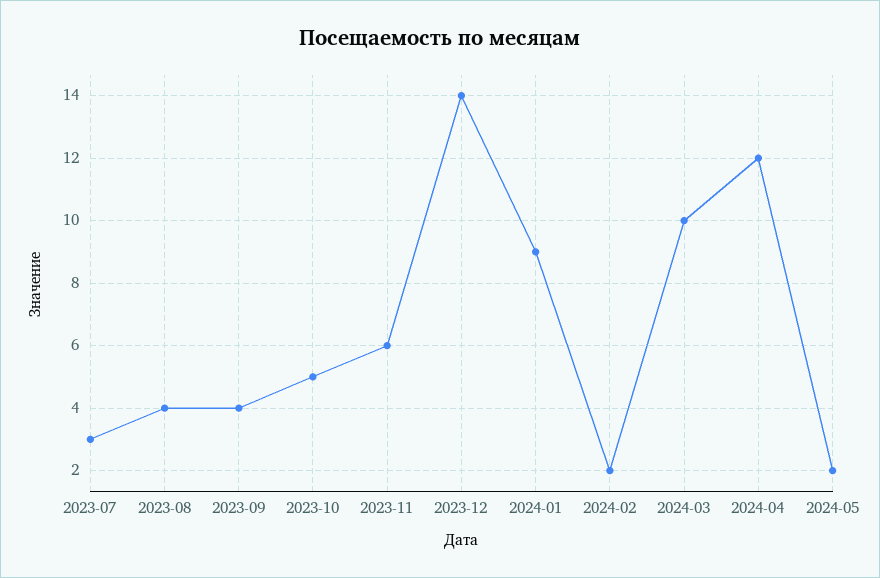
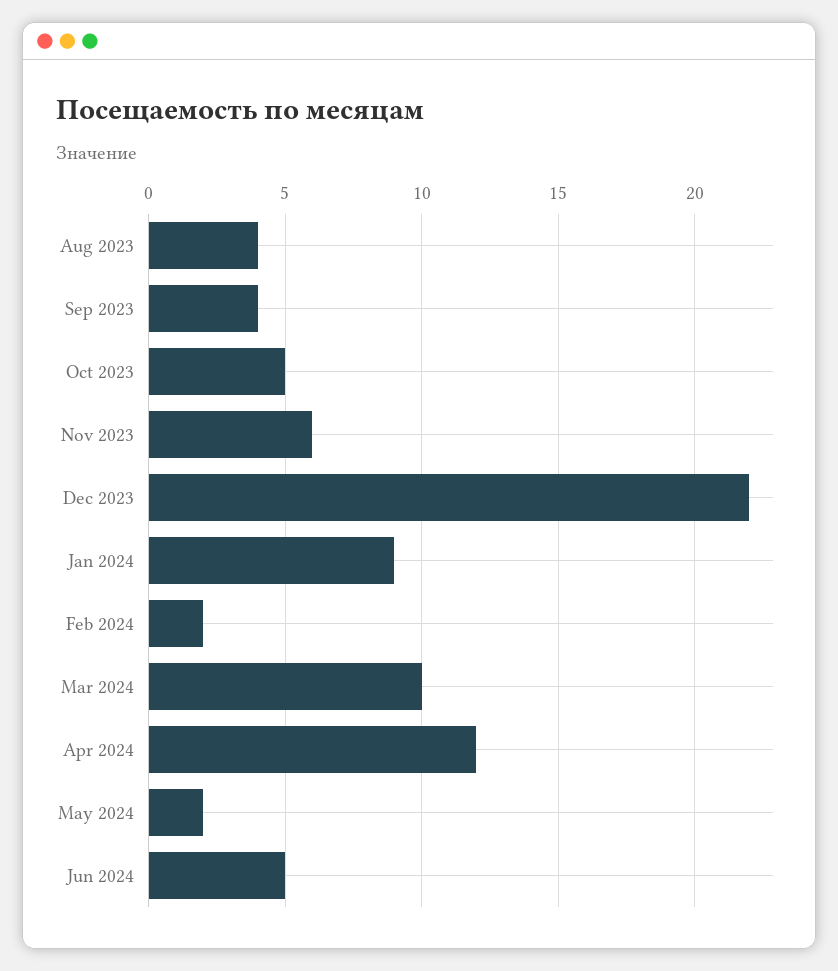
2023-07: 3 -> none
2023-12: 14 -> 22
Jun 2024: none -> 5

